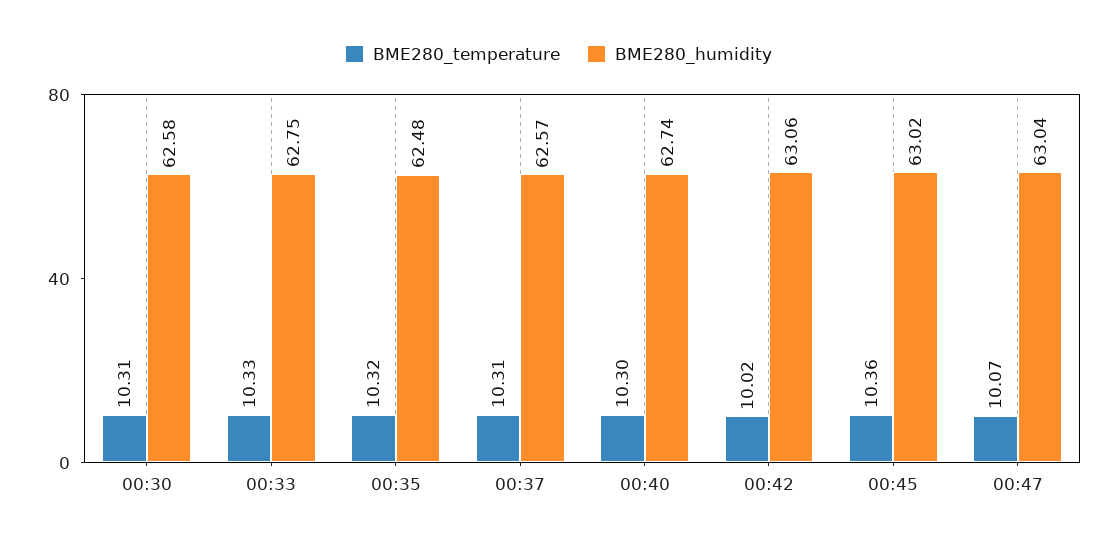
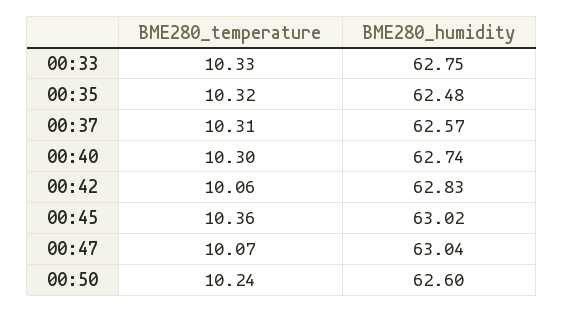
BME280_temperature, 00:30: 10.31 -> none
BME280_humidity, 00:30: 62.58 -> none
BME280_temperature, 00:42: 10.02 -> 10.06
BME280_humidity, 00:42: 63.06 -> 62.83
BME280_temperature, 00:50: none -> 10.24
BME280_humidity, 00:50: none -> 62.6

